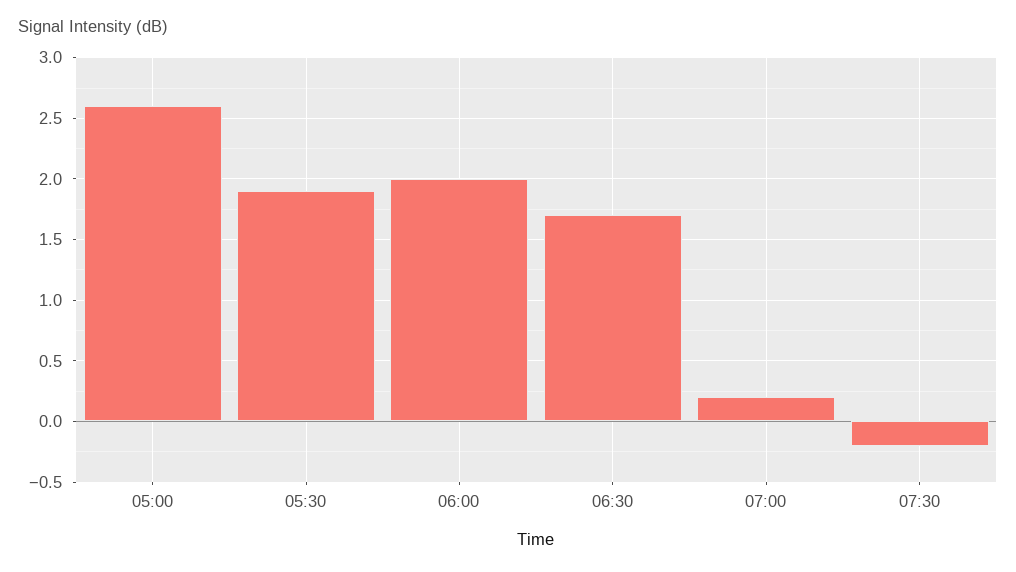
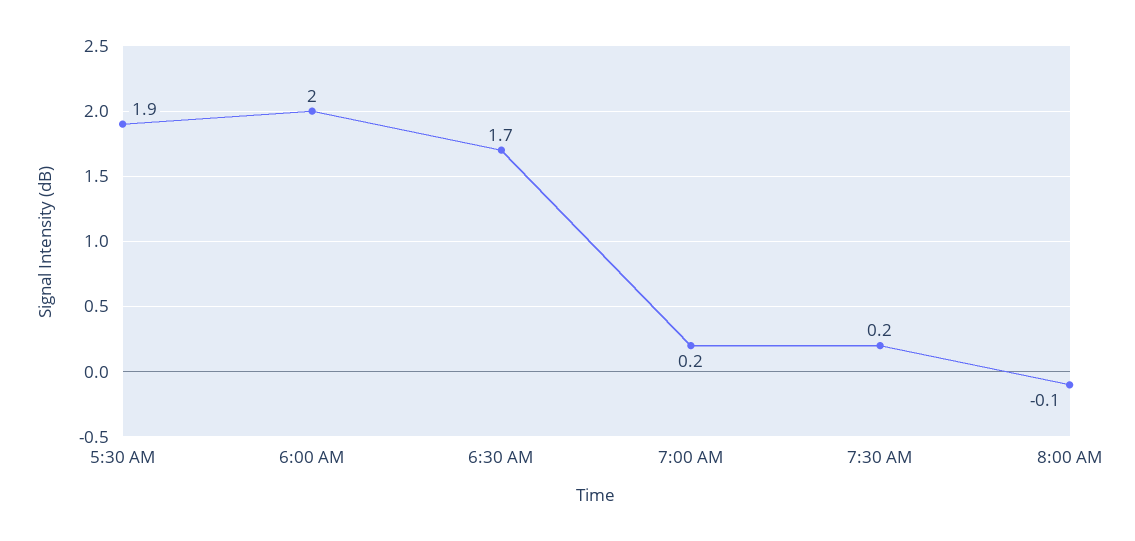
05:00: 2.6 -> none
07:30: -0.2 -> 0.2
8:00 AM: none -> -0.1

